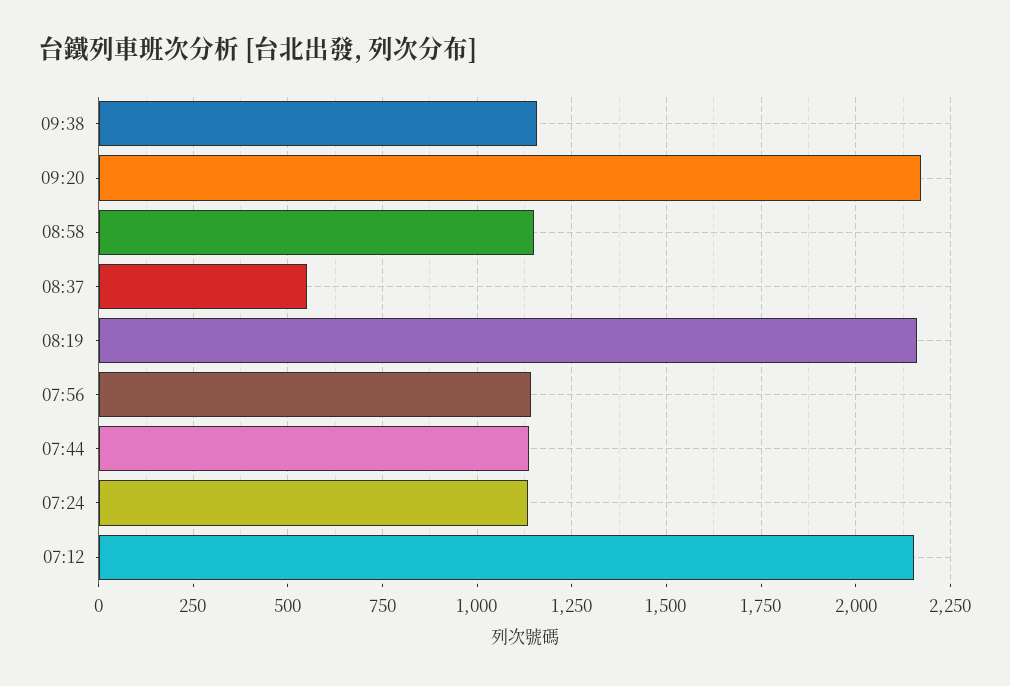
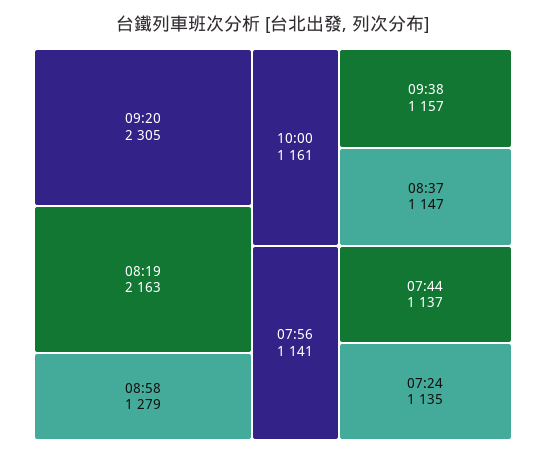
09:20: 2175 -> 2305
08:58: 1150 -> 1279
08:37: 550 -> 1147
07:12: 2150 -> none
10:00: none -> 1161

